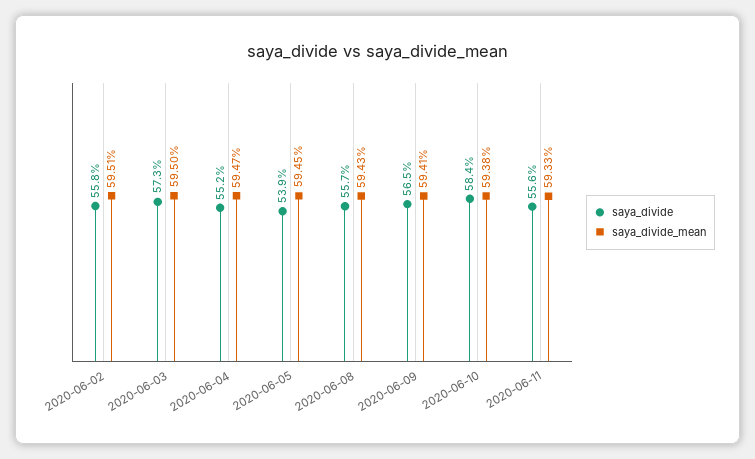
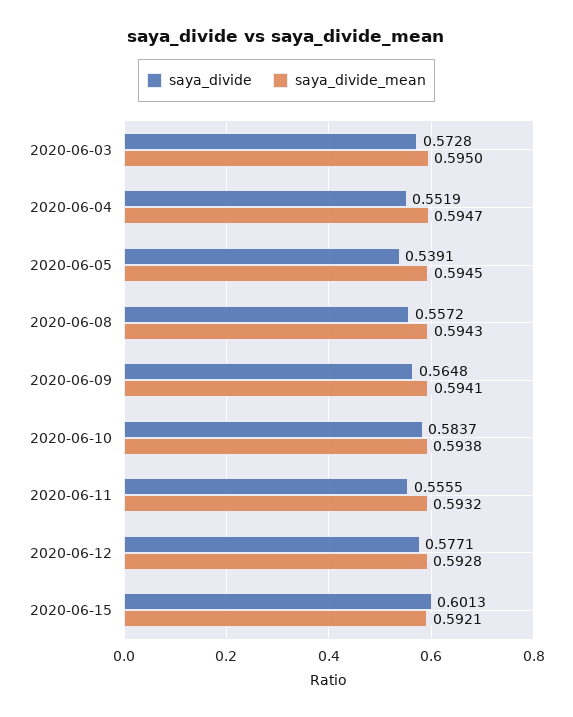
saya_divide, 2020-06-02: 0.558 -> none
saya_divide_mean, 2020-06-02: 0.5951 -> none
saya_divide_mean, 2020-06-11: 0.5933 -> 0.5932
saya_divide, 2020-06-12: none -> 0.5771
saya_divide_mean, 2020-06-12: none -> 0.5928
saya_divide, 2020-06-15: none -> 0.6013
saya_divide_mean, 2020-06-15: none -> 0.5921

